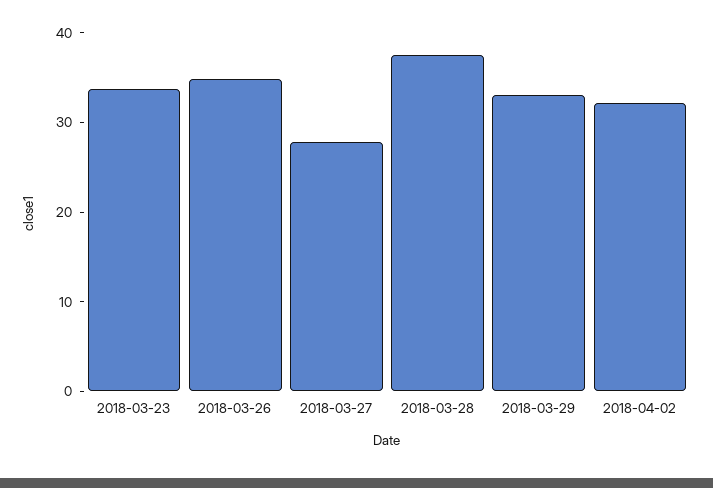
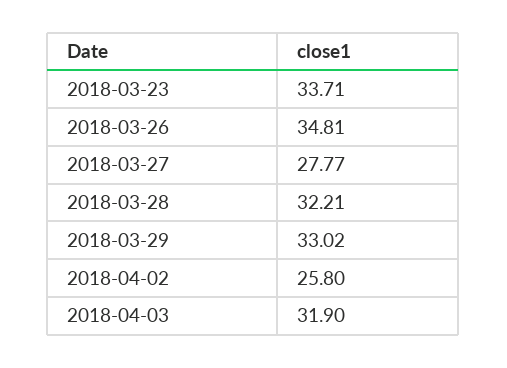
2018-03-28: 38 -> 32.21
2018-04-02: 32 -> 25.8
2018-04-03: none -> 31.9

